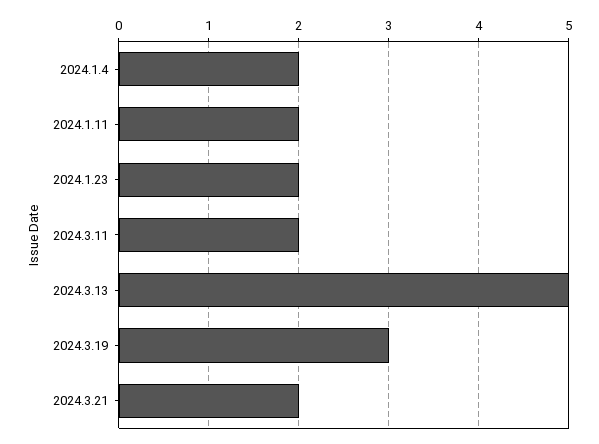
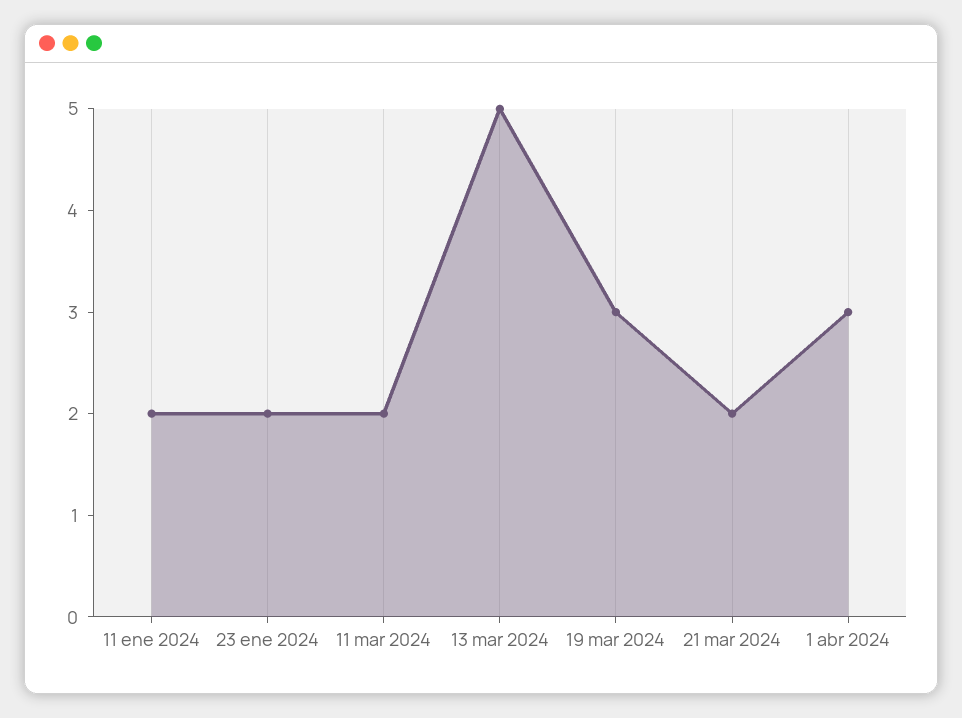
2024.1.4: 2 -> none
1 abr 2024: none -> 3

